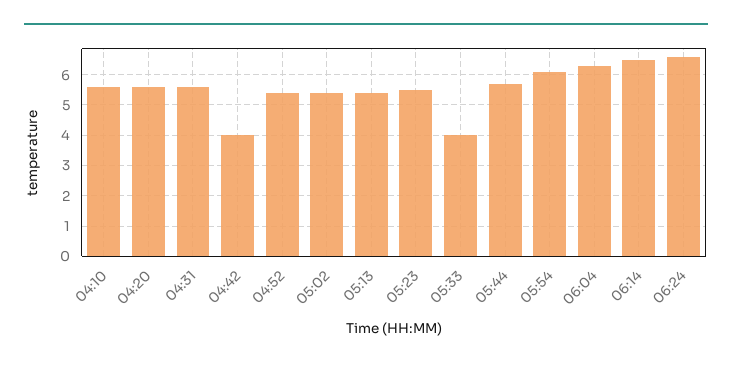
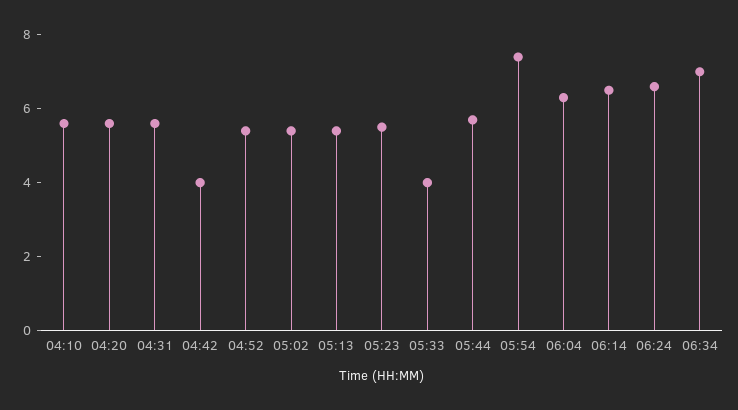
05:54: 6 -> 7.5
06:34: none -> 7

